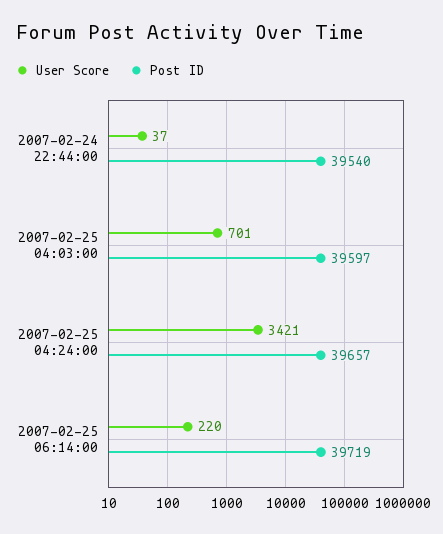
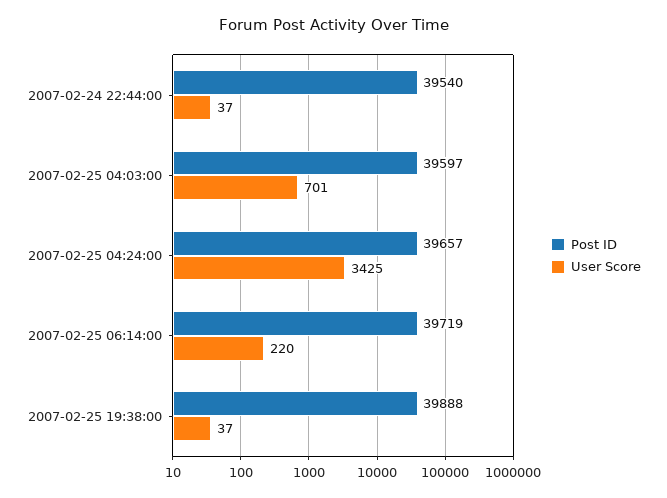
User Score, 2007-02-25 04:24:00: 3421 -> 3425
Post ID, 2007-02-25 19:38:00: none -> 39888
User Score, 2007-02-25 19:38:00: none -> 37

